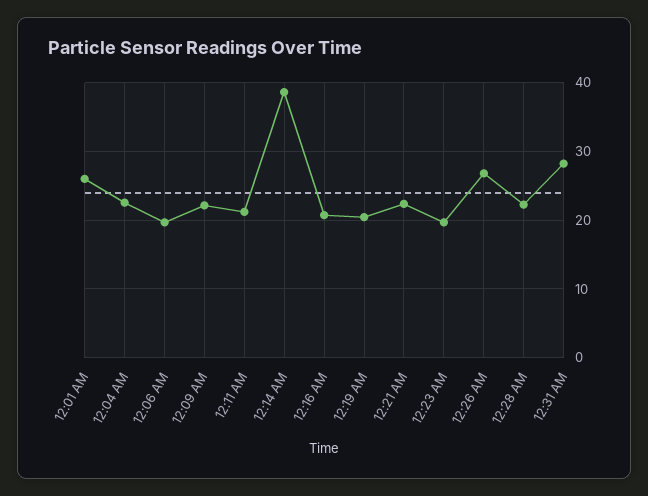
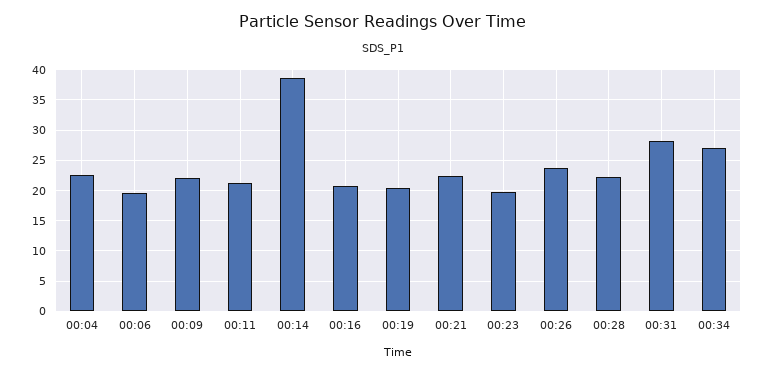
12:01 AM: 26 -> none
12:26 AM: 27 -> 24
00:34: none -> 27

